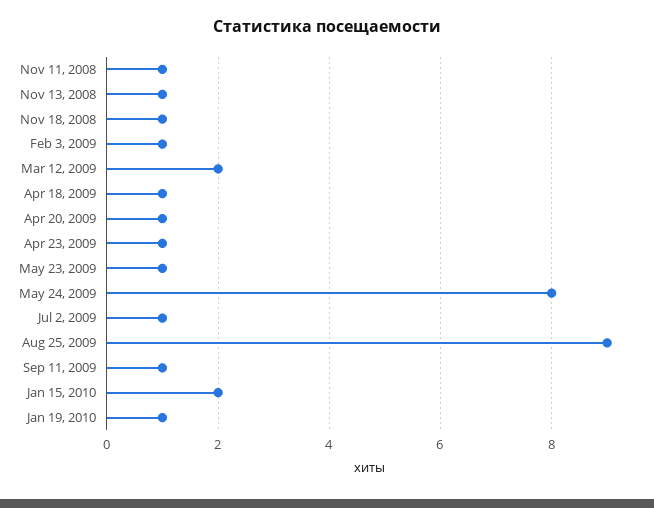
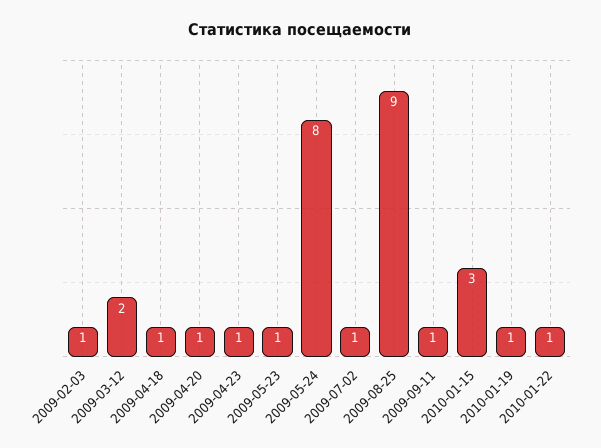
Nov 11, 2008: 1 -> none
Nov 13, 2008: 1 -> none
Nov 18, 2008: 1 -> none
Jan 15, 2010: 2 -> 3
2010-01-22: none -> 1

